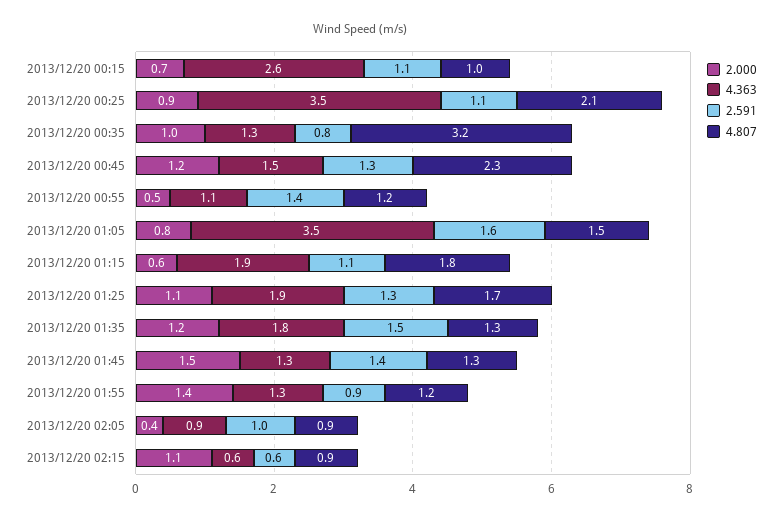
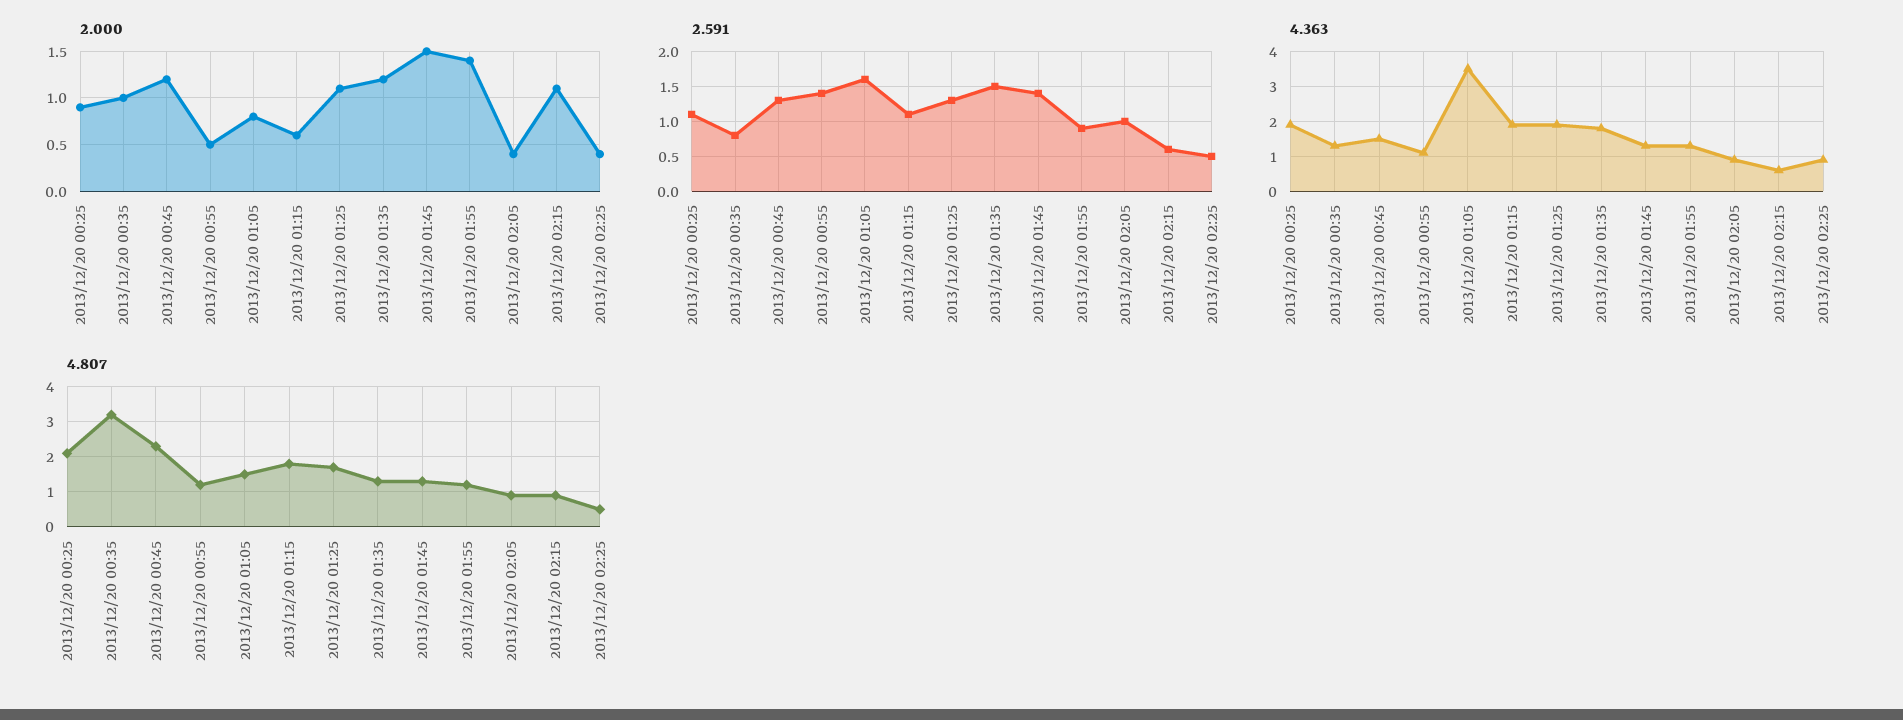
2.000, 2013/12/20 00:15: 0.7 -> none
4.363, 2013/12/20 00:15: 2.6 -> none
2.591, 2013/12/20 00:15: 1.1 -> none
4.807, 2013/12/20 00:15: 1 -> none
4.363, 2013/12/20 00:25: 3.5 -> 2
2.000, 2013/12/20 02:25: none -> 0.4
2.591, 2013/12/20 02:25: none -> 0.5
4.363, 2013/12/20 02:25: none -> 1
4.807, 2013/12/20 02:25: none -> 0.5

